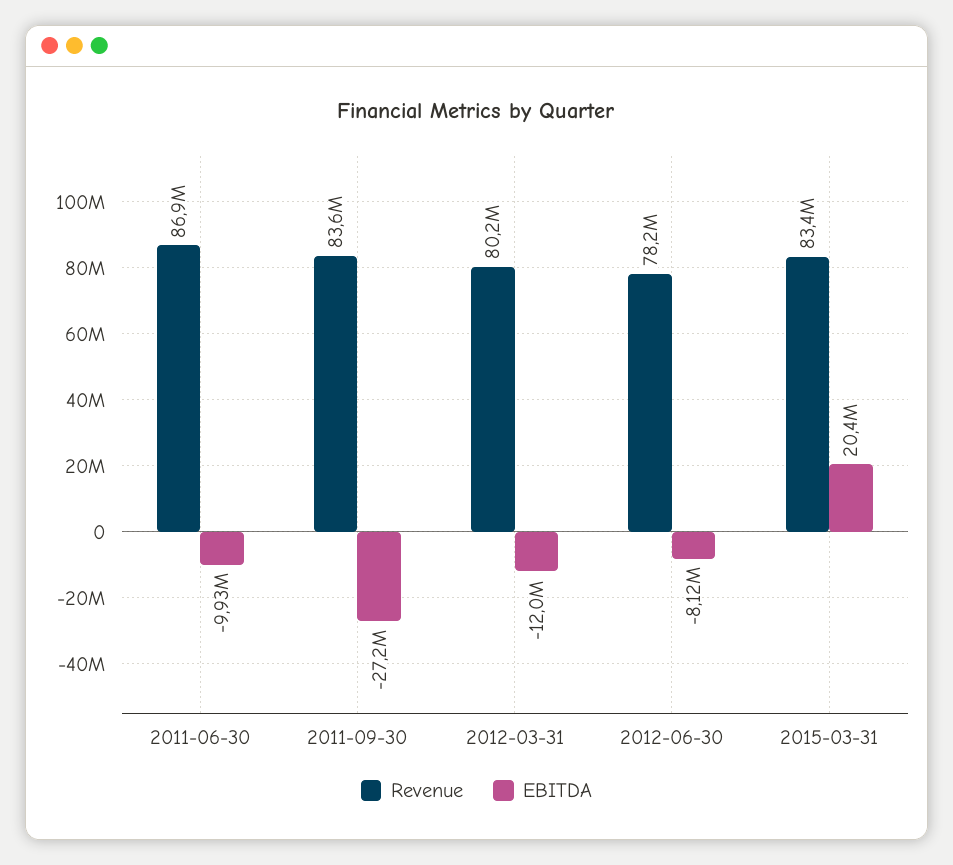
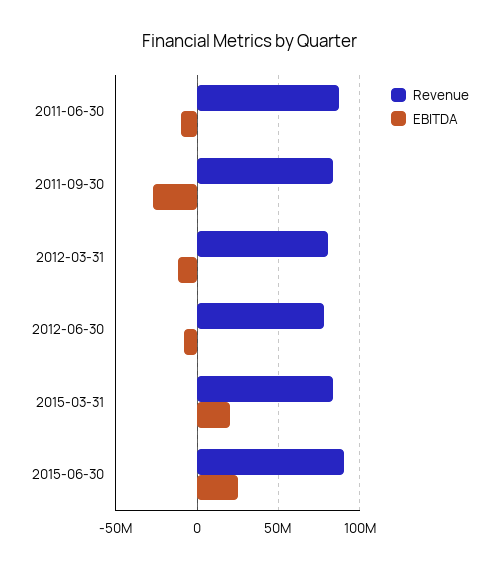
Revenue, 2015-06-30: none -> 90000000
EBITDA, 2015-06-30: none -> 25000000

